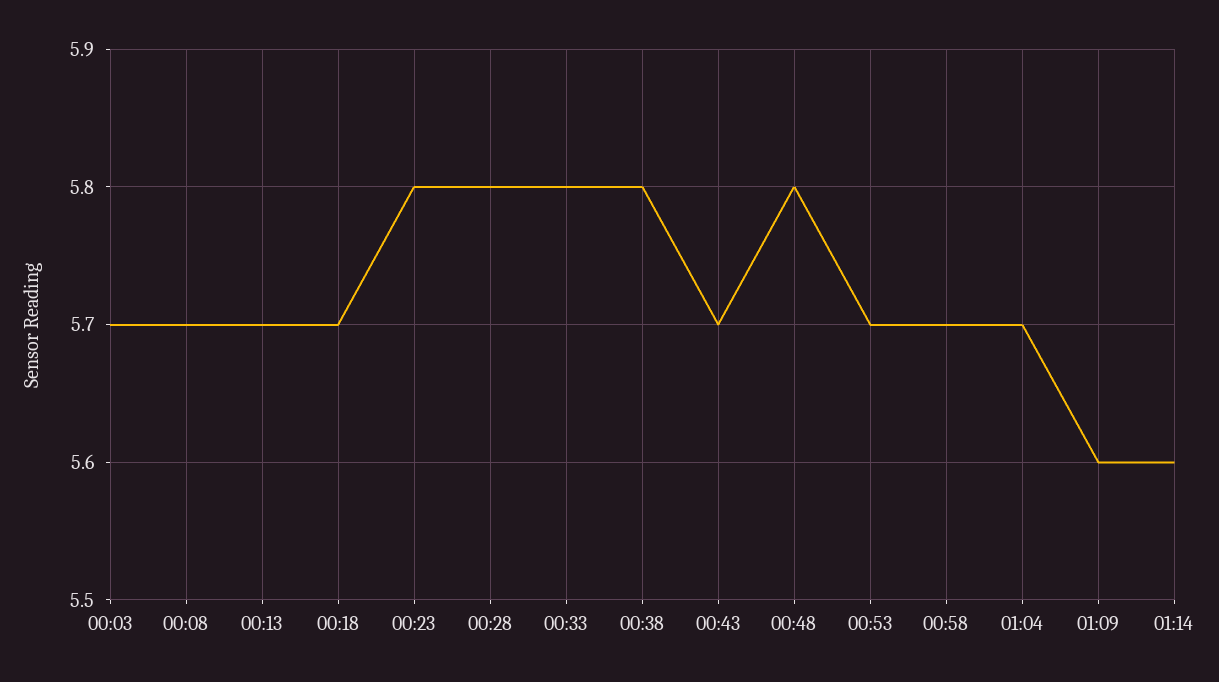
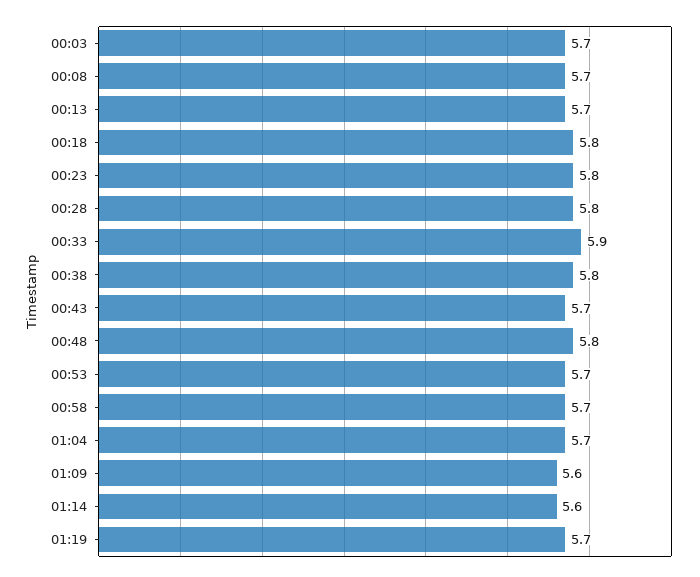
00:18: 5.7 -> 5.8
00:33: 5.8 -> 5.9
01:19: none -> 5.7

